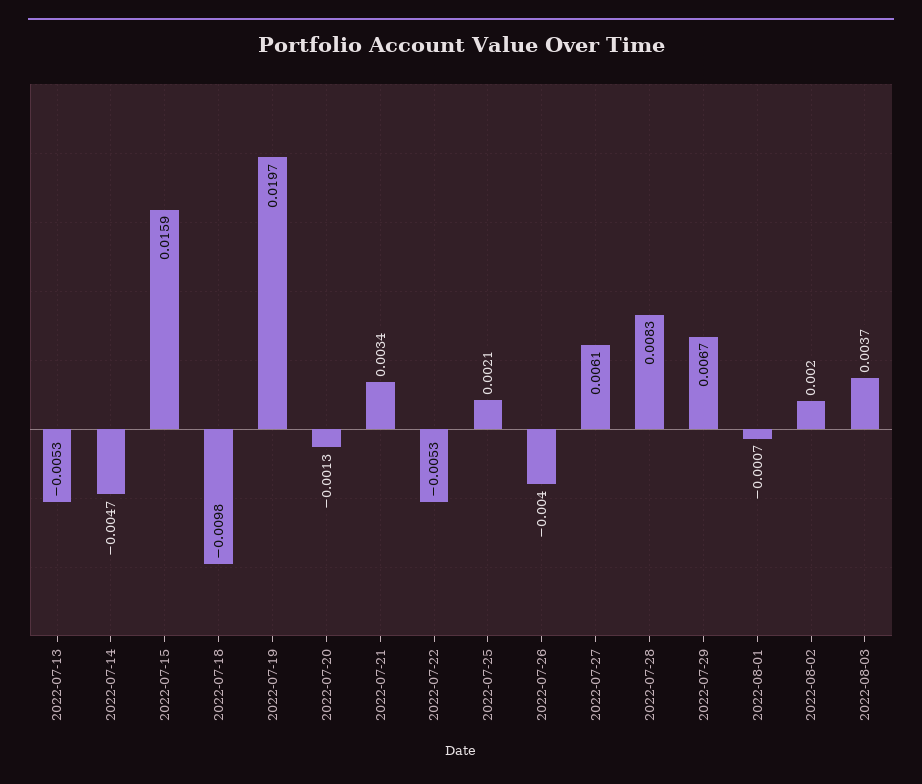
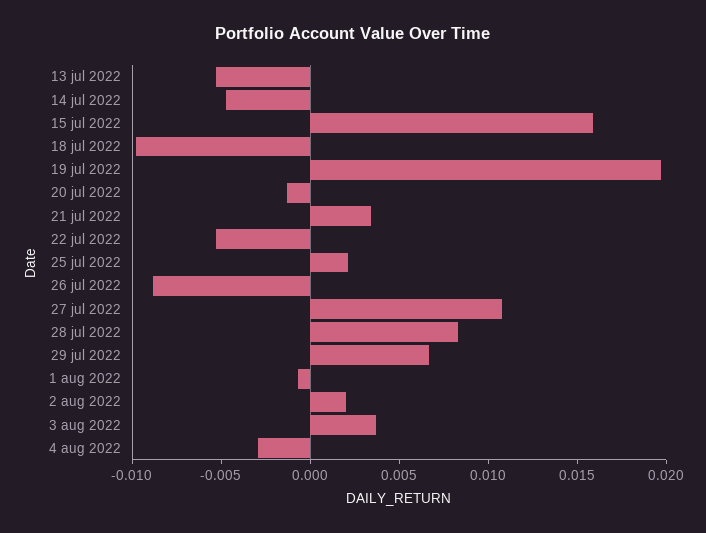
2022-07-26: -0.004 -> -0.009
2022-07-27: 0.0061 -> 0.011
4 aug 2022: none -> -0.003

